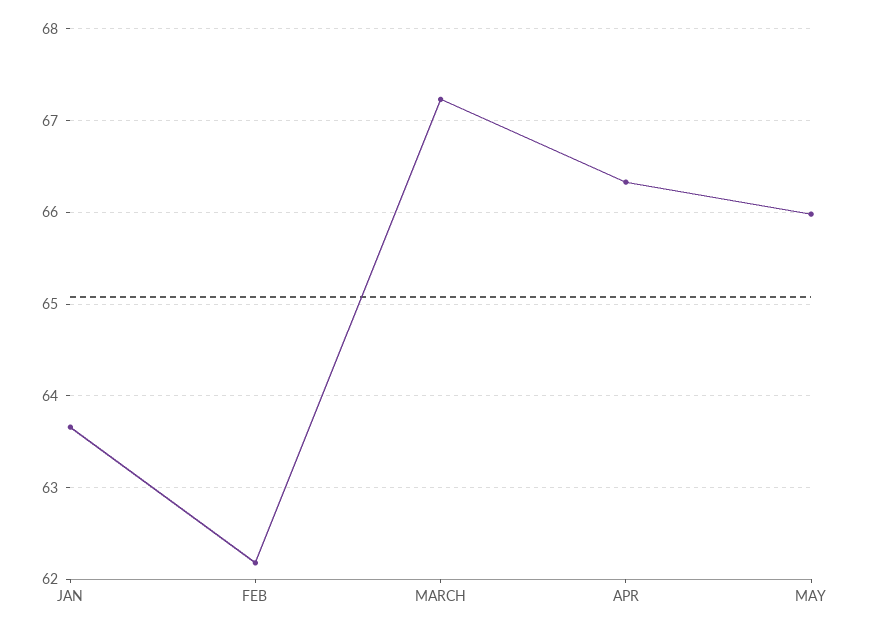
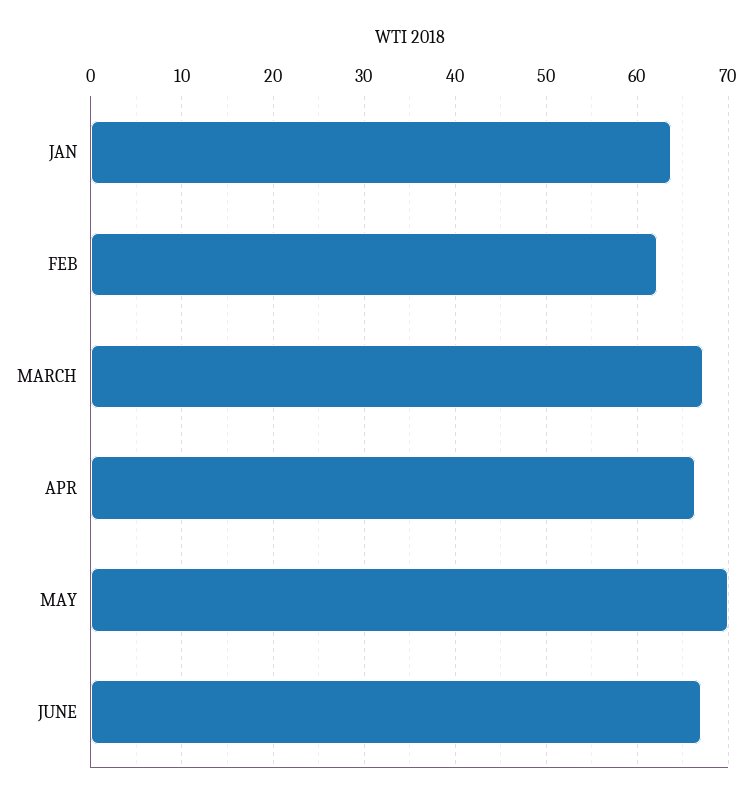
MAY: 66 -> 70
JUNE: none -> 67

